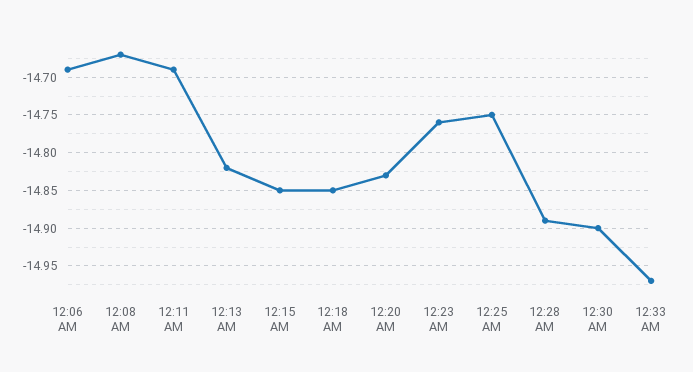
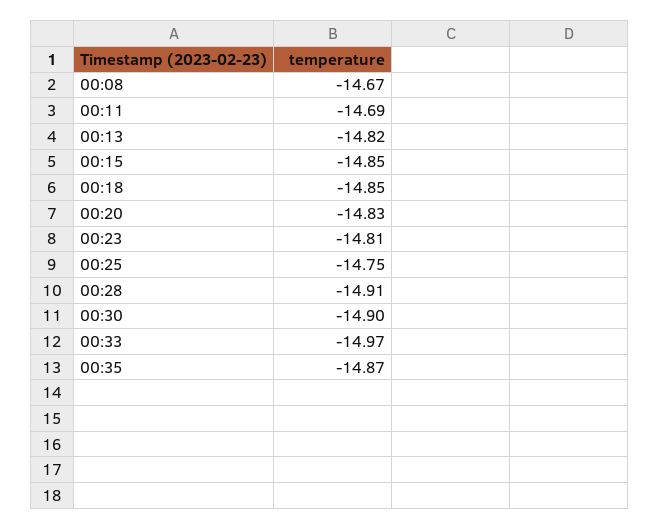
12:06 AM: -14.69 -> none
12:23 AM: -14.76 -> -14.81
12:28 AM: -14.89 -> -14.91
00:35: none -> -14.87

